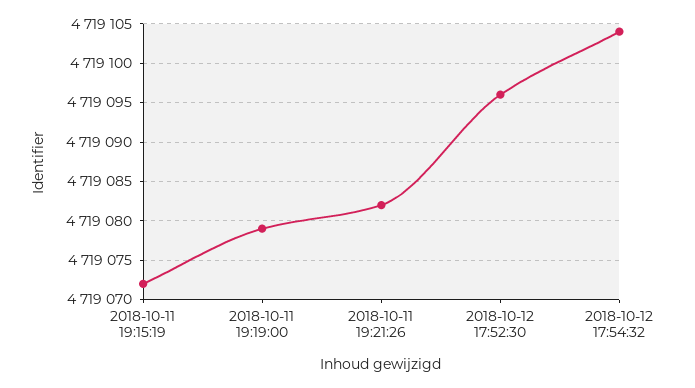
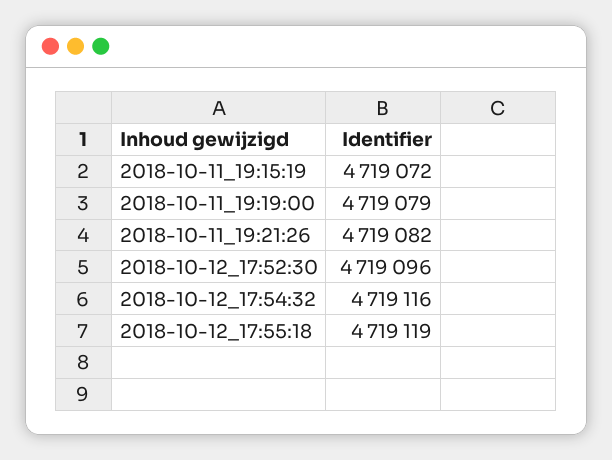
2018-10-12 17:54:32: 4719104 -> 4719116
2018-10-12_17:55:18: none -> 4719119

